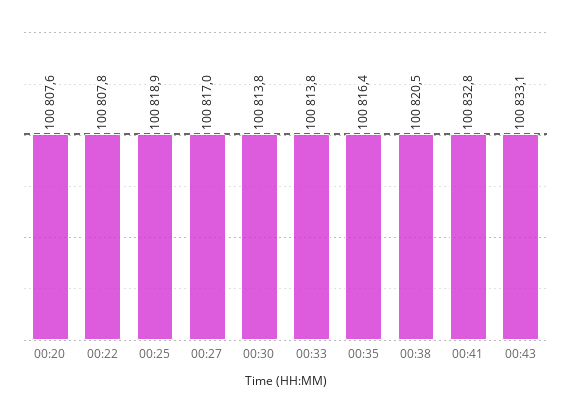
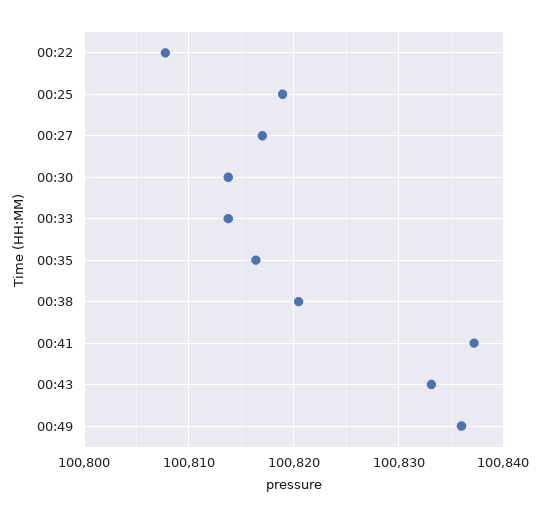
00:20: 100807.6 -> none
00:41: 100832.8 -> 100837
00:49: none -> 100836

